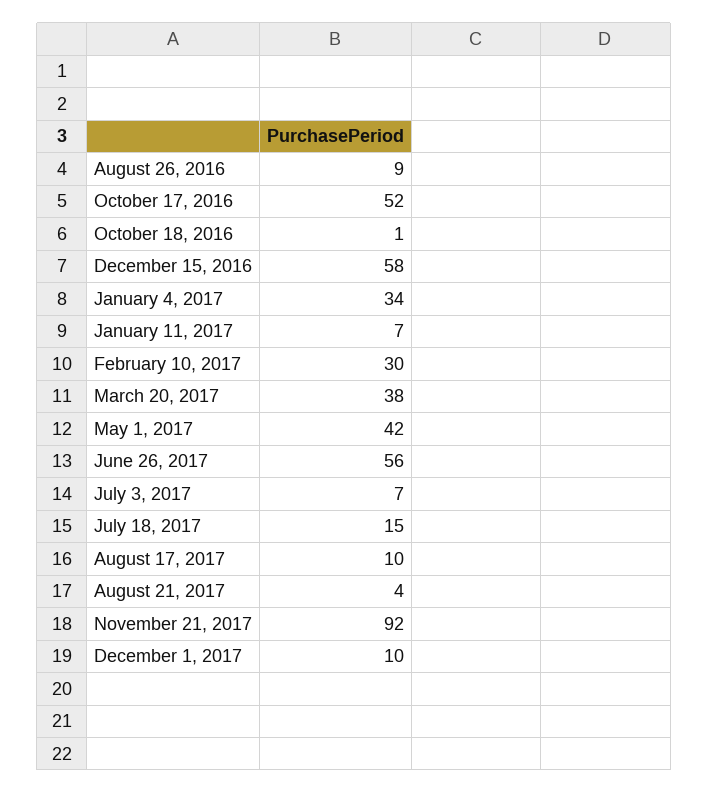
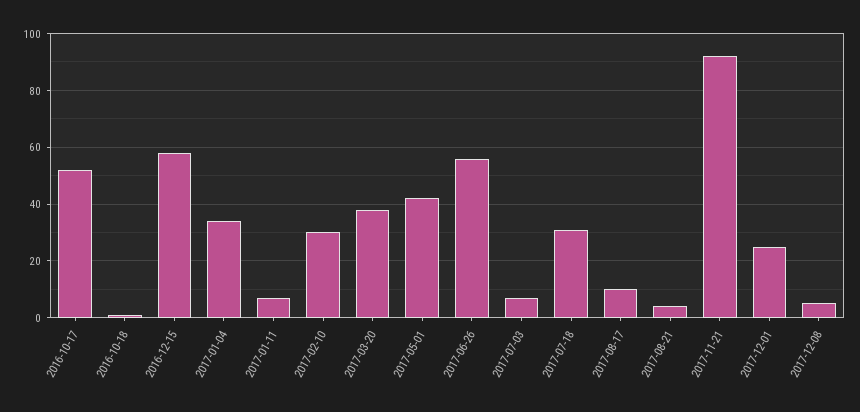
August 26, 2016: 9 -> none
July 18, 2017: 15 -> 30
December 1, 2017: 10 -> 25
2017-12-08: none -> 5

